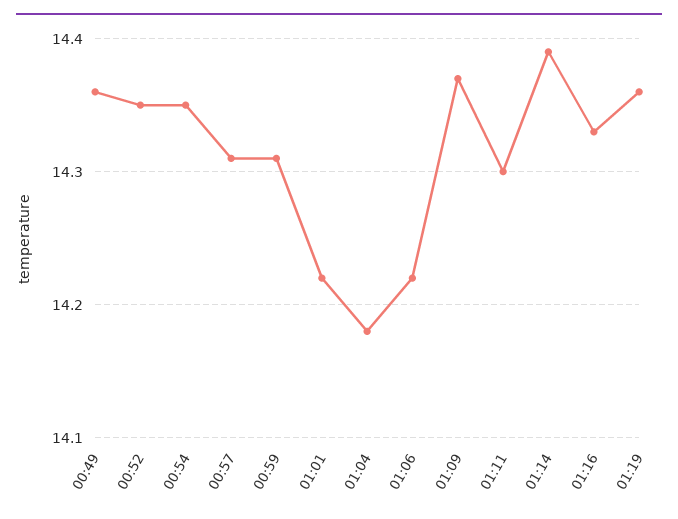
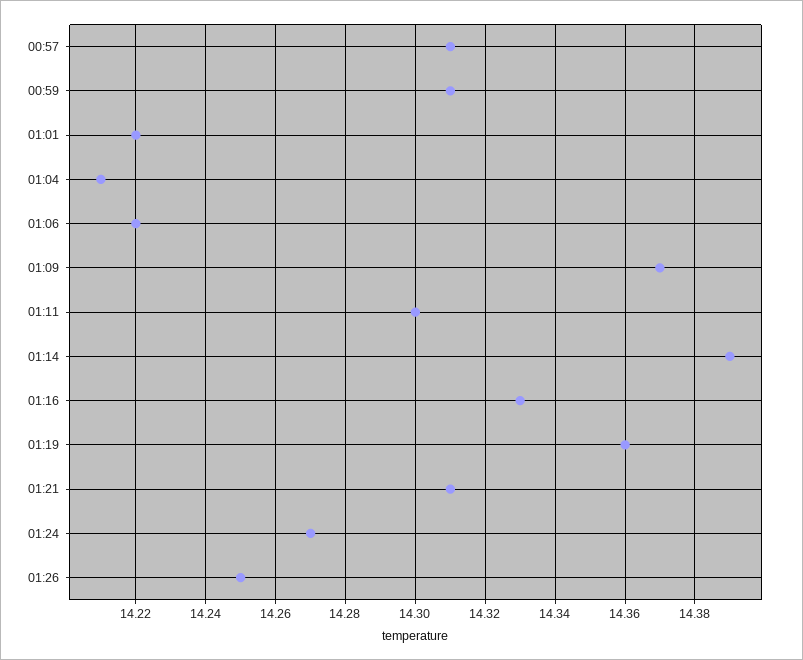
00:49: 14.36 -> none
00:52: 14.35 -> none
00:54: 14.35 -> none
01:04: 14.18 -> 14.21
01:21: none -> 14.31
01:24: none -> 14.27
01:26: none -> 14.25

